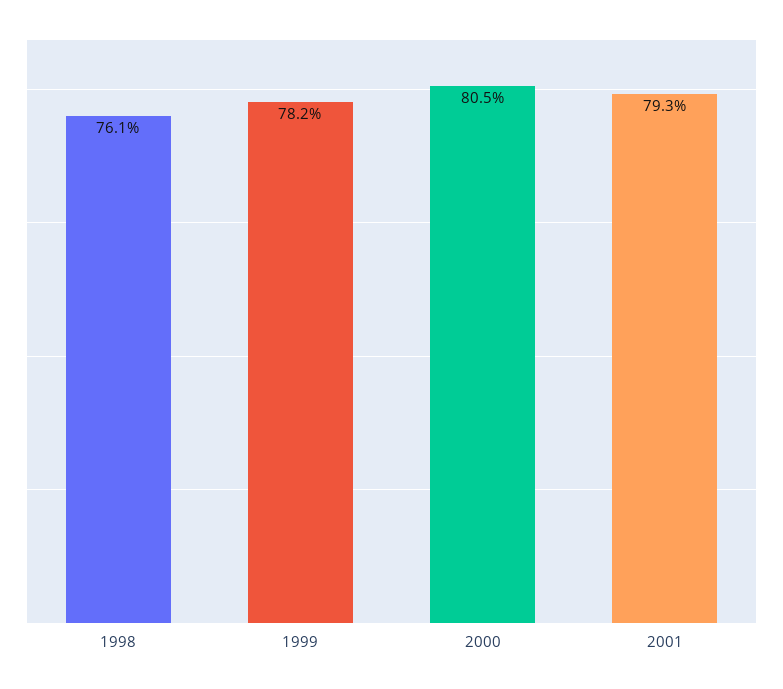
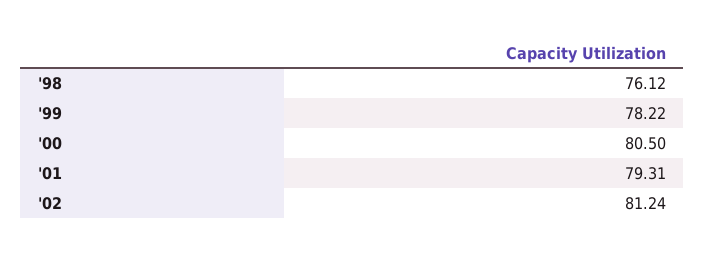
'02: none -> 81.24

